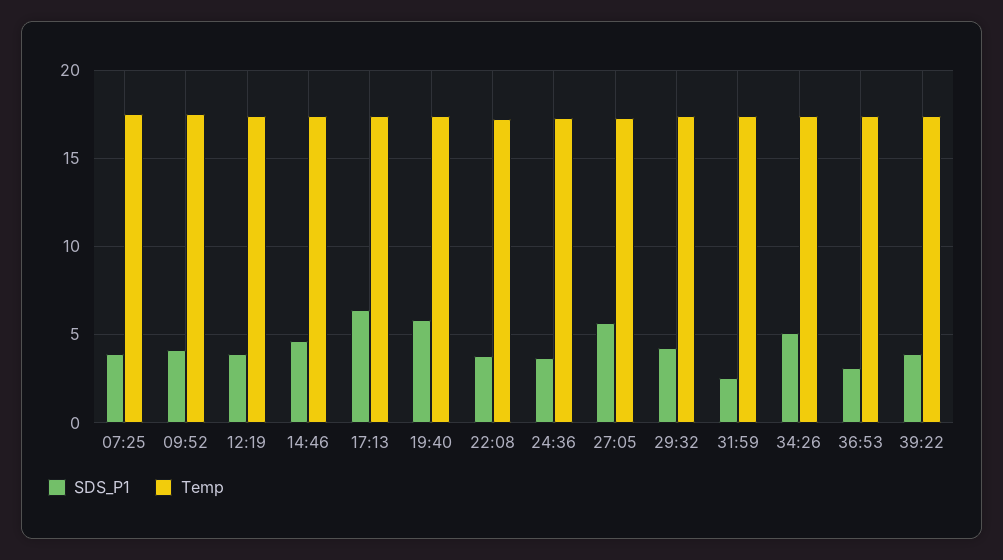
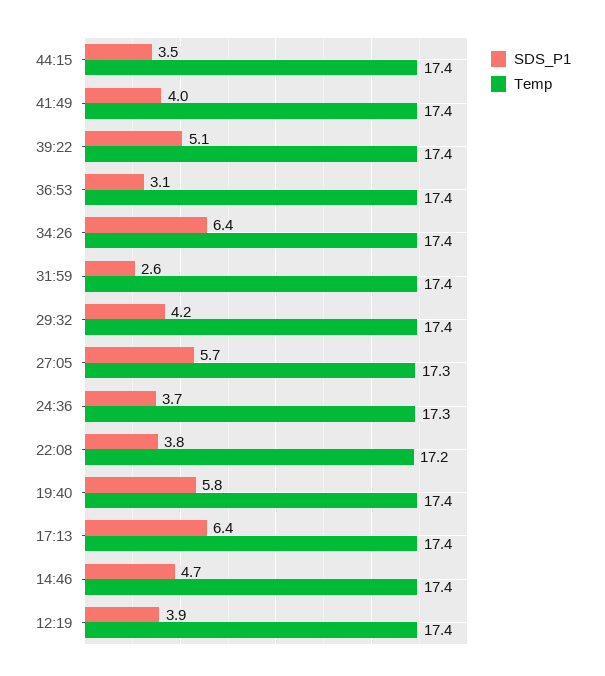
SDS_P1, 07:25: 4 -> none
Temp, 07:25: 17.5 -> none
SDS_P1, 09:52: 4 -> none
Temp, 09:52: 17.5 -> none
SDS_P1, 34:26: 5 -> 6.4
SDS_P1, 39:22: 4 -> 5.1
SDS_P1, 44:15: none -> 3.5
Temp, 44:15: none -> 17.4
SDS_P1, 41:49: none -> 4
Temp, 41:49: none -> 17.4

